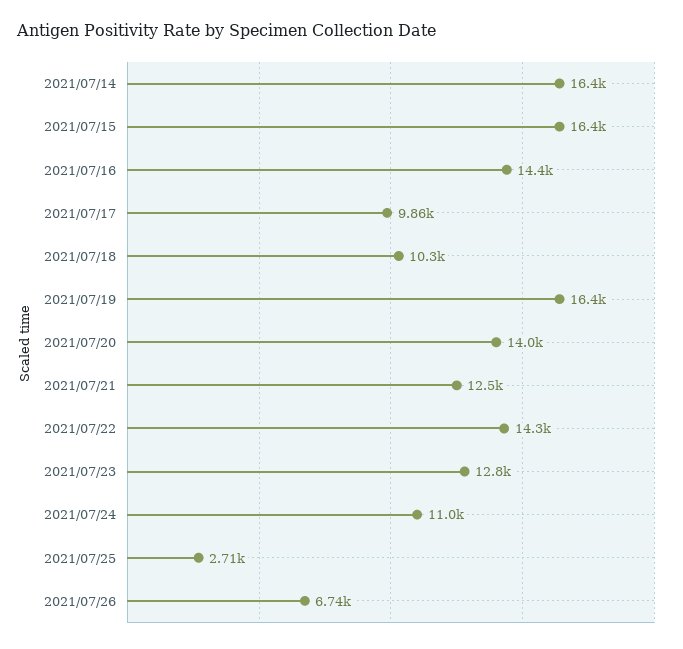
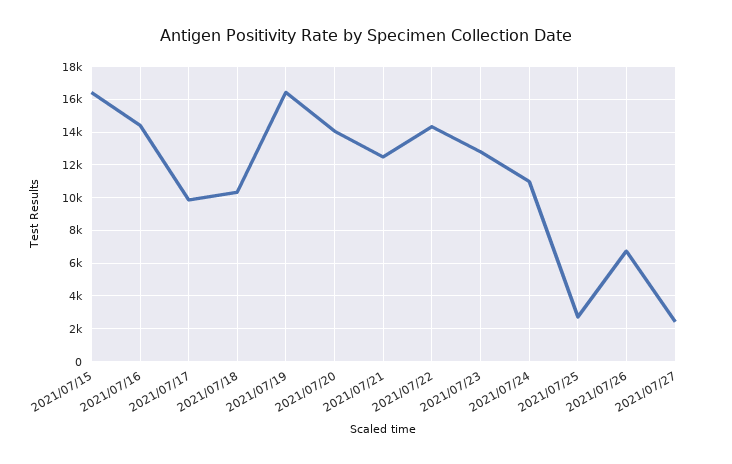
2021/07/14: 16400 -> none
2021/07/27: none -> 2500

